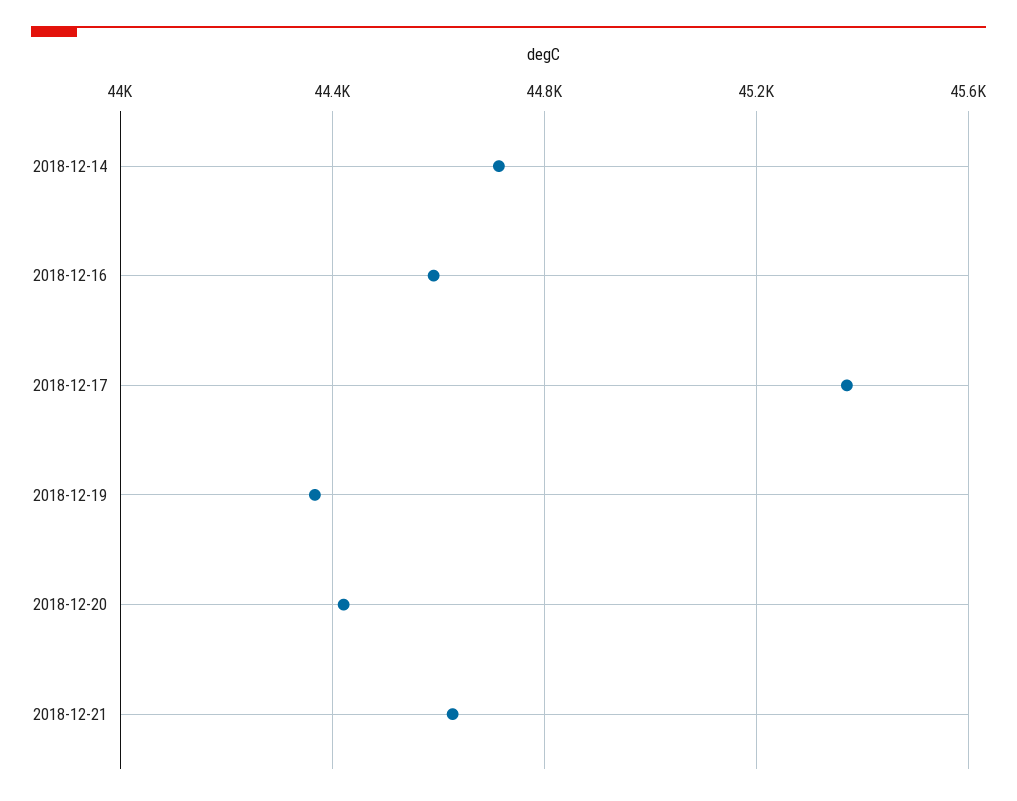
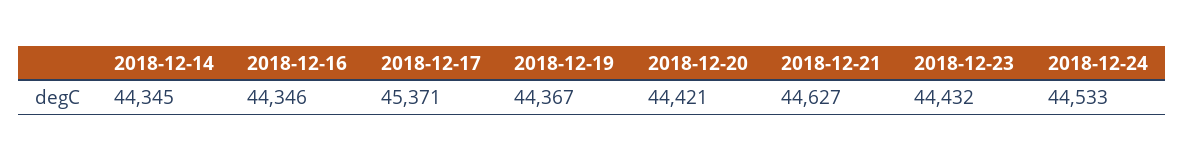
2018-12-14: 44700 -> 44345
2018-12-16: 44600 -> 44346
2018-12-23: none -> 44432
2018-12-24: none -> 44533

